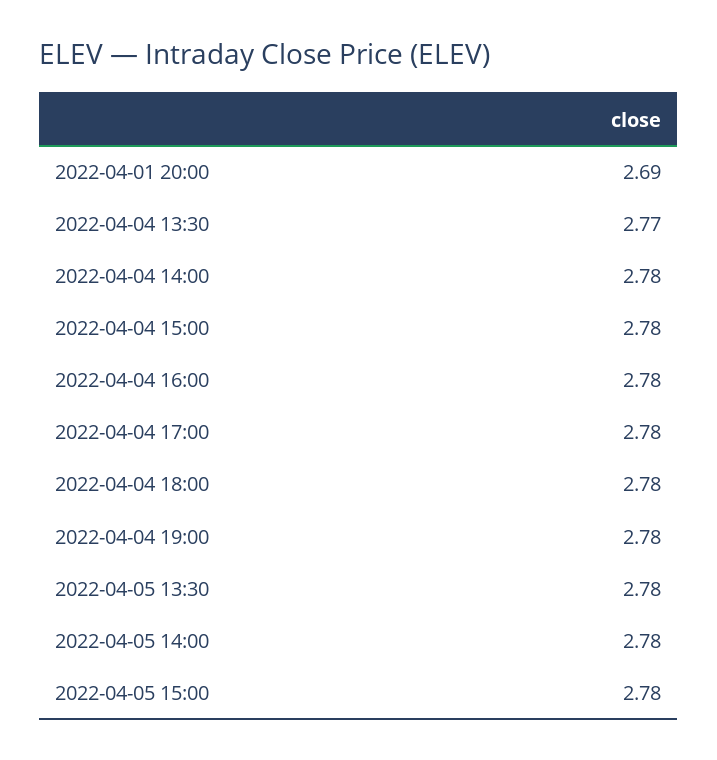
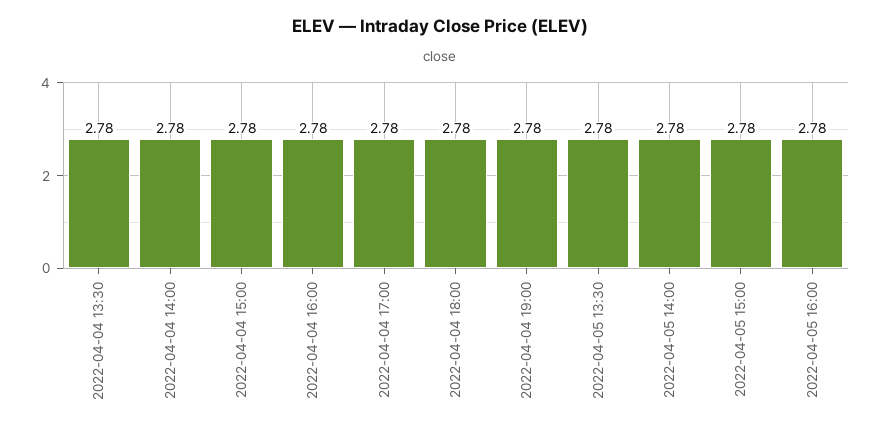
2022-04-01 20:00: 2.69 -> none
2022-04-04 13:30: 2.77 -> 2.78
2022-04-05 16:00: none -> 2.78

